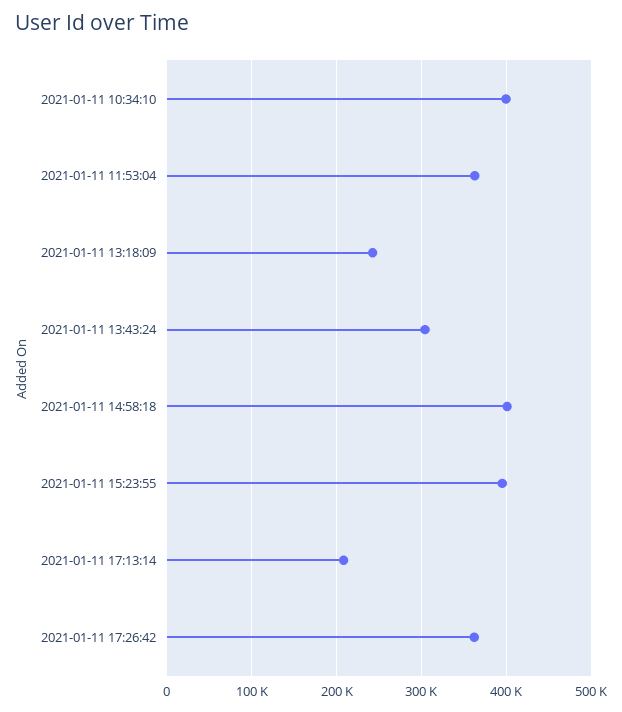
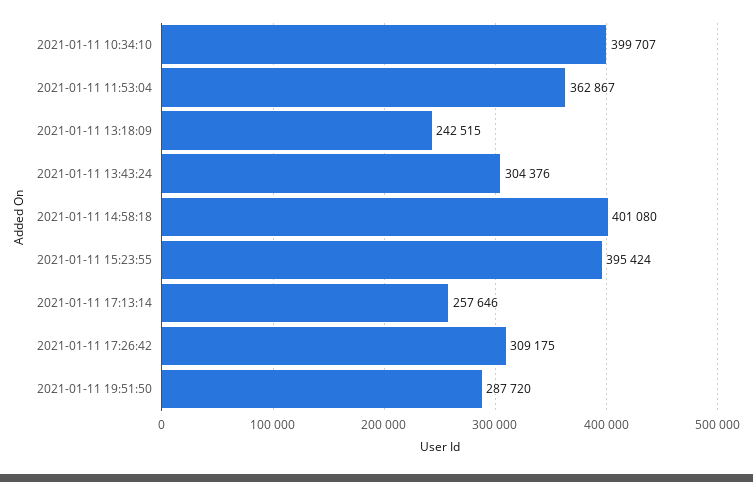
2021-01-11 17:13:14: 210000 -> 257646
2021-01-11 17:26:42: 360000 -> 309175
2021-01-11 19:51:50: none -> 287720

